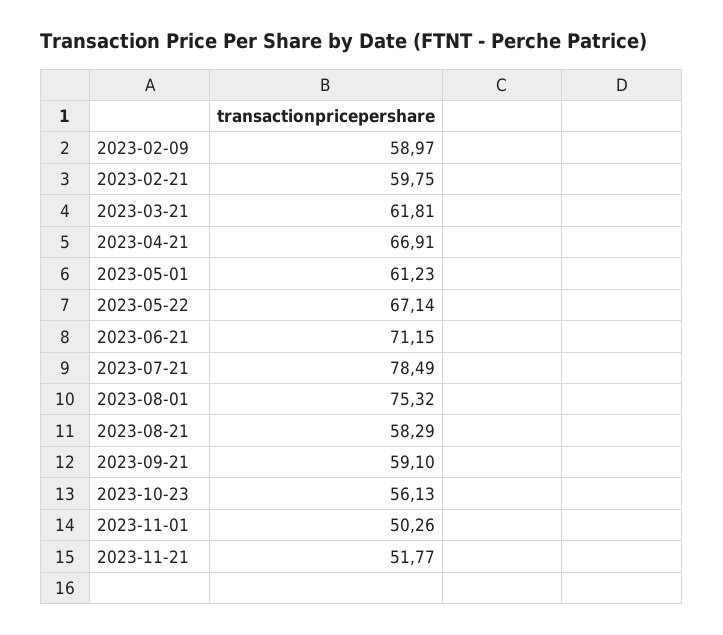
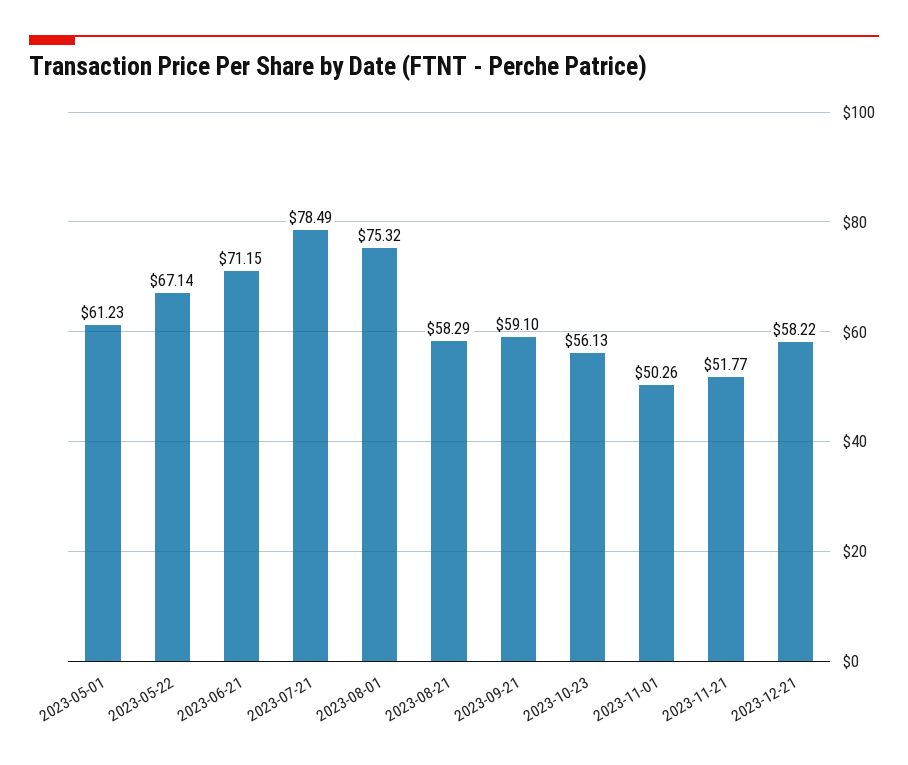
2023-02-09: 58.97 -> none
2023-02-21: 59.75 -> none
2023-03-21: 61.81 -> none
2023-04-21: 66.91 -> none
2023-12-21: none -> 58.22

